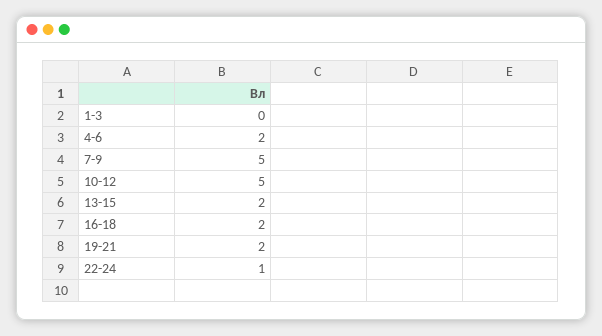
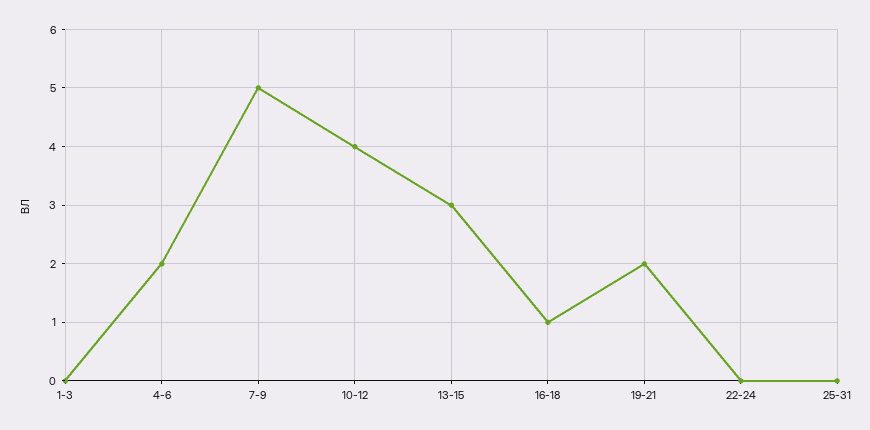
10-12: 5 -> 4
13-15: 2 -> 3
16-18: 2 -> 1
22-24: 1 -> 0
25-31: none -> 0

